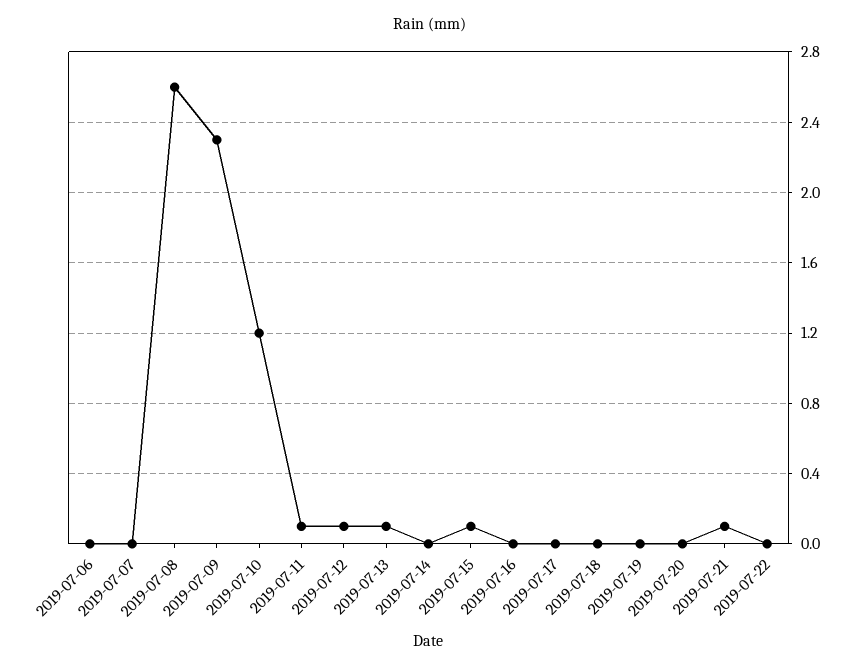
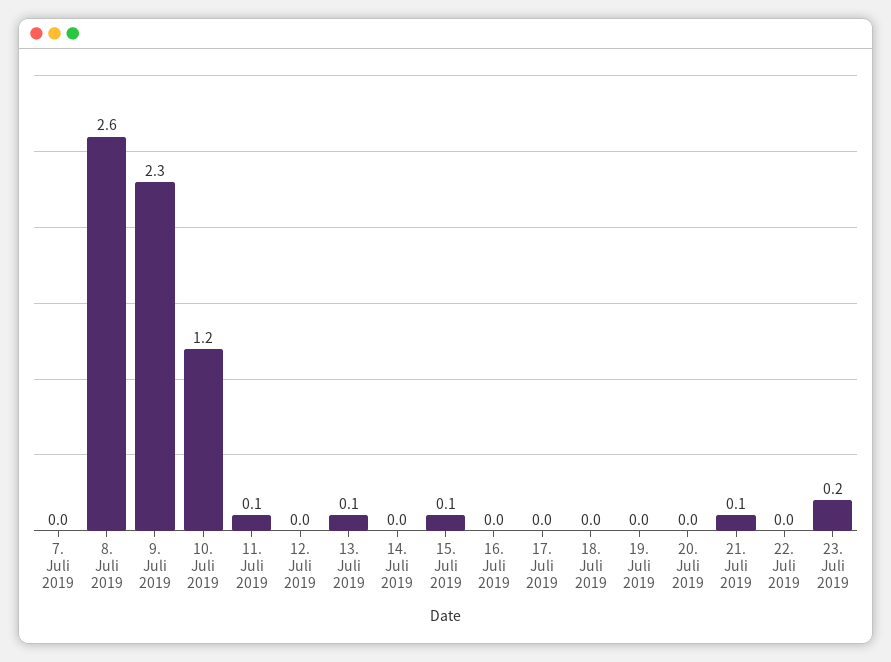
2019-07-06: 0 -> none
2019-07-12: 0.1 -> 0
23. Juli 2019: none -> 0.2

